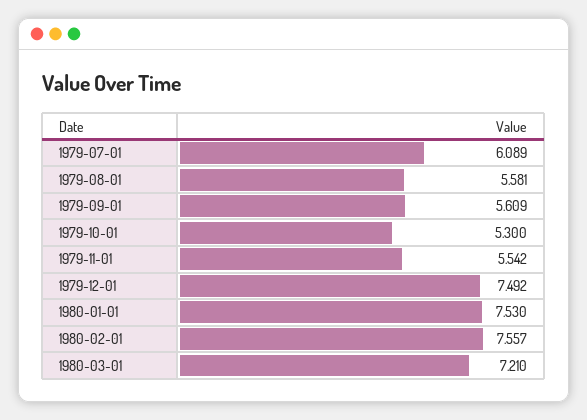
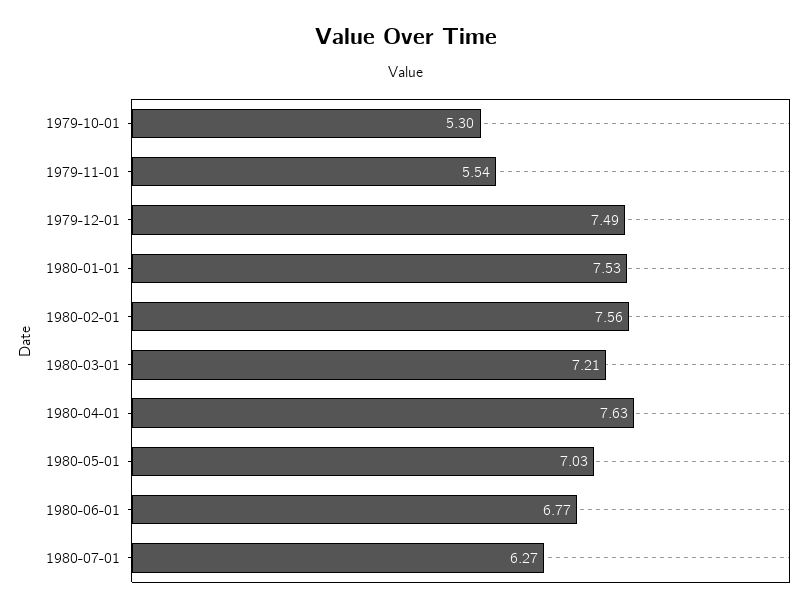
1979-07-01: 6.089 -> none
1979-08-01: 5.581 -> none
1979-09-01: 5.609 -> none
1980-04-01: none -> 7.63
1980-05-01: none -> 7.03
1980-06-01: none -> 6.77
1980-07-01: none -> 6.27

